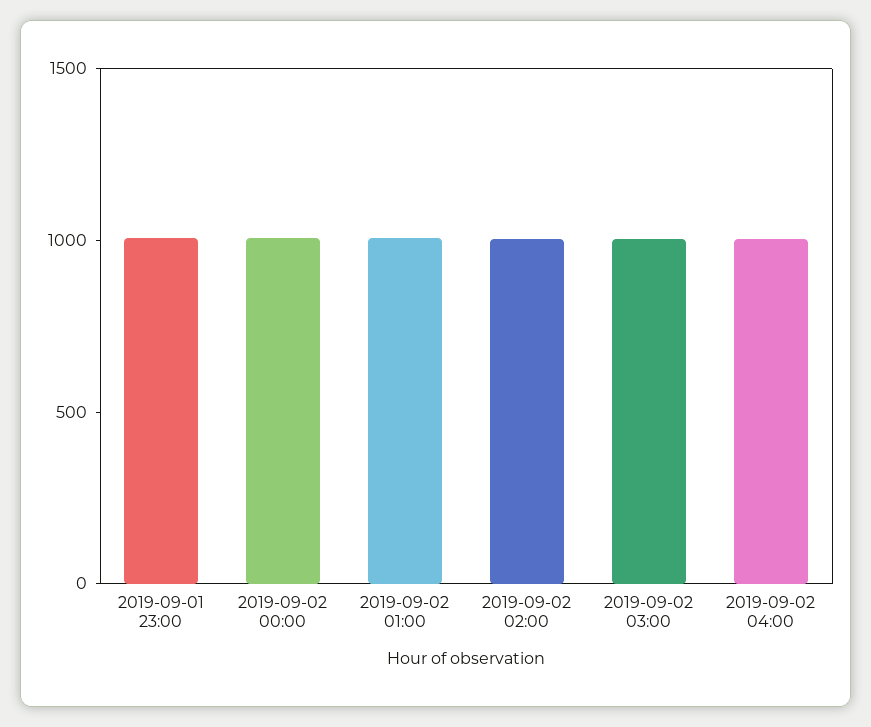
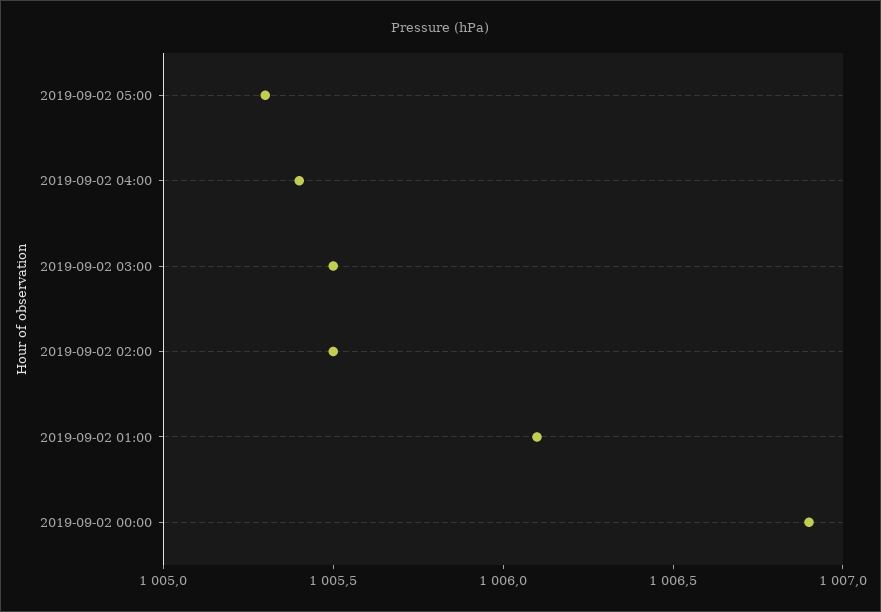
2019-09-01 23:00: 1000 -> none
2019-09-02 05:00: none -> 1005.3

